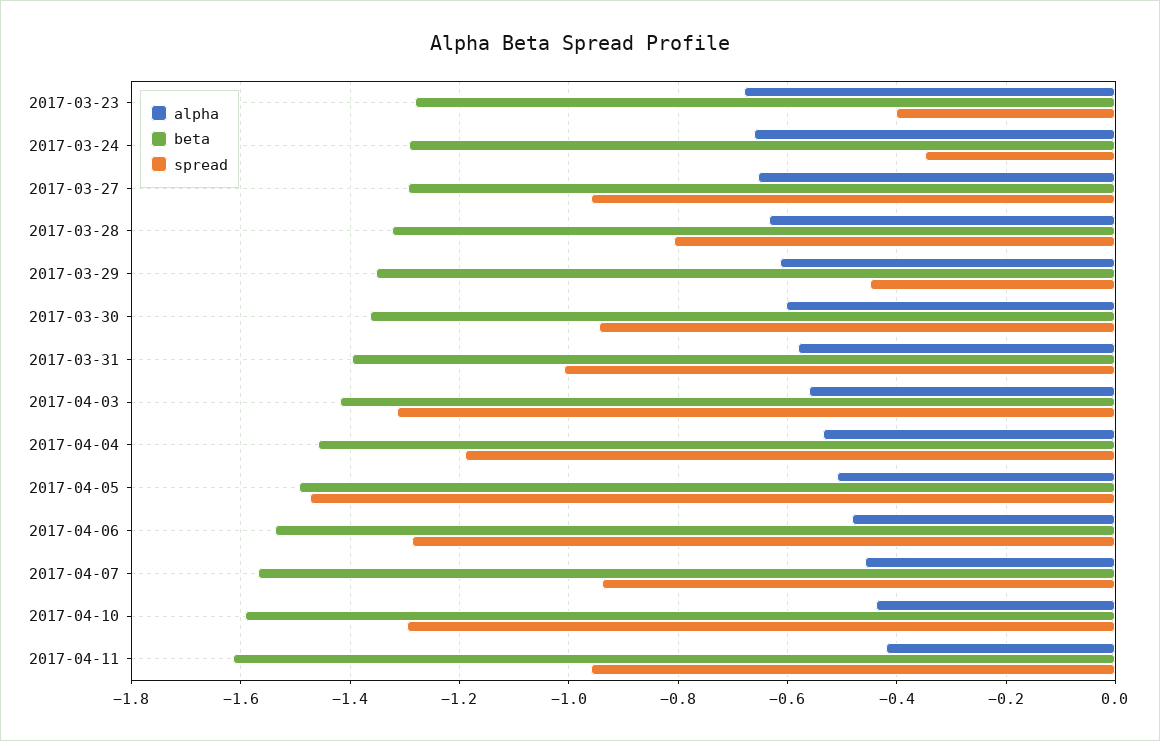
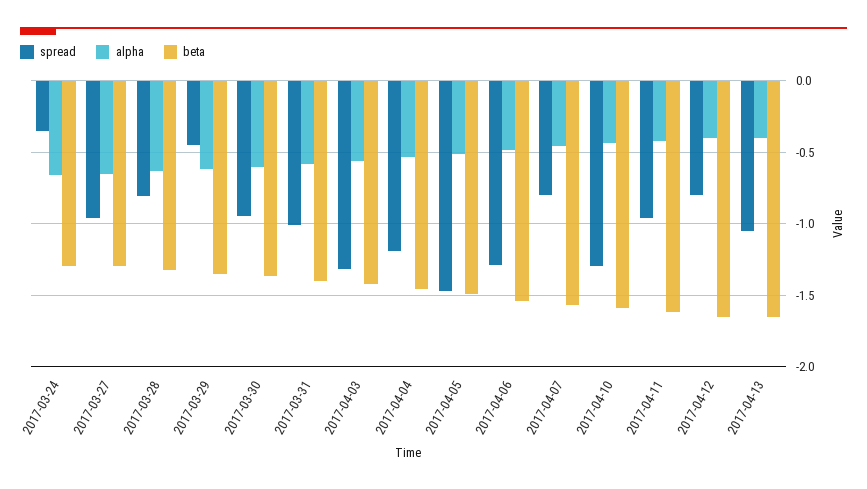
alpha, 2017-03-23: -0.68 -> none
beta, 2017-03-23: -1.28 -> none
spread, 2017-03-23: -0.4 -> none
spread, 2017-04-07: -0.94 -> -0.8
spread, 2017-04-12: none -> -0.8
alpha, 2017-04-12: none -> -0.4
beta, 2017-04-12: none -> -1.65
spread, 2017-04-13: none -> -1.05
alpha, 2017-04-13: none -> -0.4
beta, 2017-04-13: none -> -1.65

